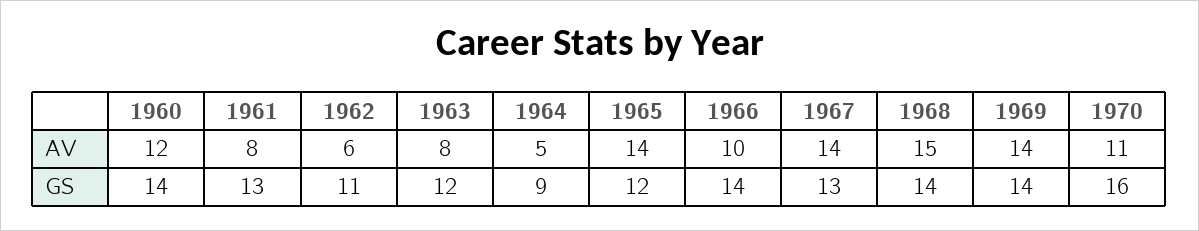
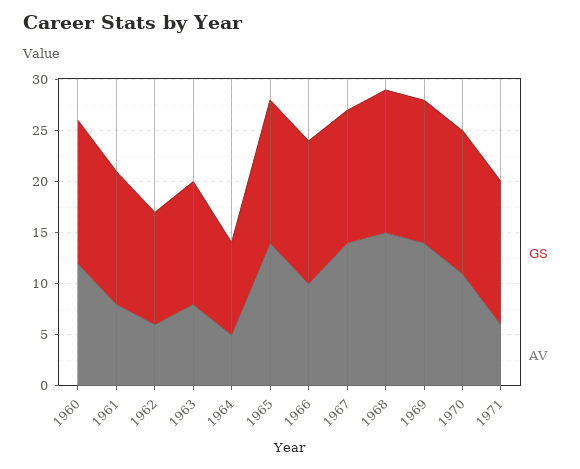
GS, 1965: 12 -> 14
GS, 1970: 16 -> 14
GS, 1971: none -> 14
AV, 1971: none -> 6

